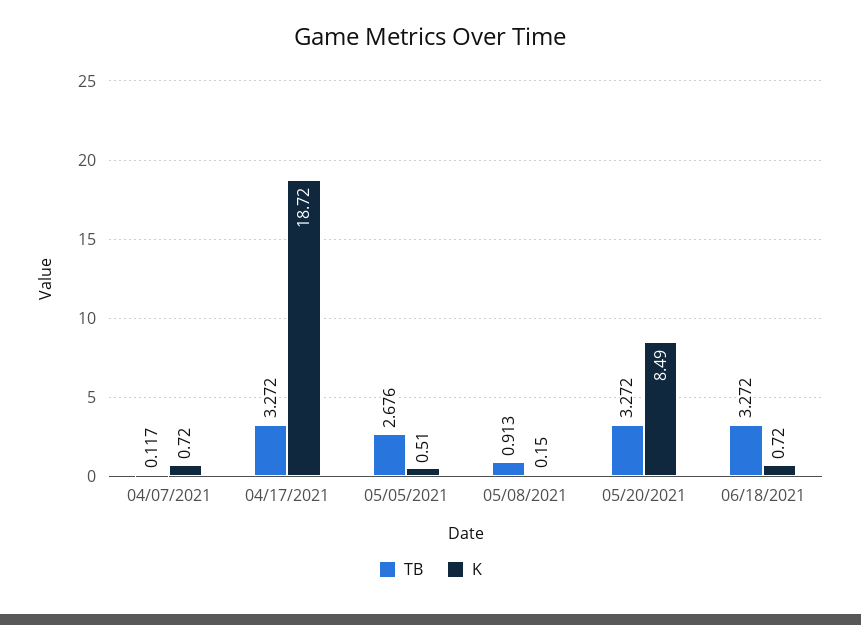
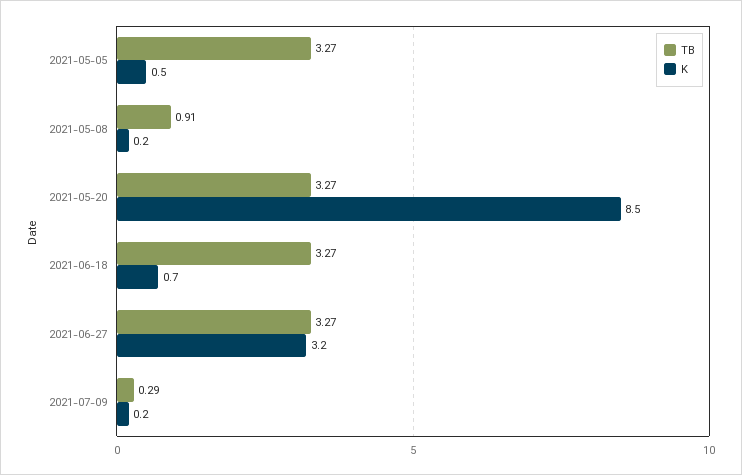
TB, 04/07/2021: 0.117 -> none
K, 04/07/2021: 0.72 -> none
TB, 04/17/2021: 3.272 -> none
K, 04/17/2021: 18.72 -> none
TB, 05/05/2021: 2.676 -> 3.27
TB, 2021-06-27: none -> 3.27
K, 2021-06-27: none -> 3.2
TB, 2021-07-09: none -> 0.29
K, 2021-07-09: none -> 0.2

